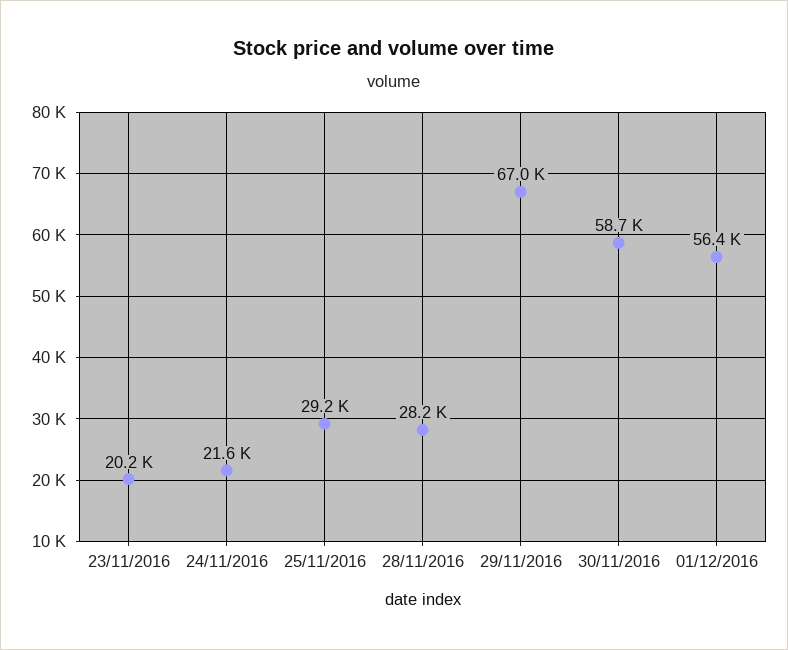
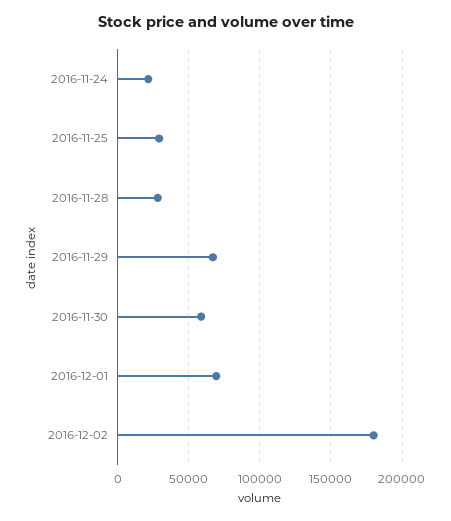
23/11/2016: 20200 -> none
01/12/2016: 56400 -> 70000
2016-12-02: none -> 180000

